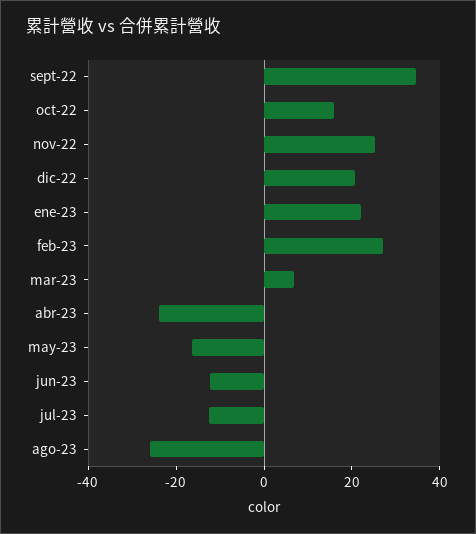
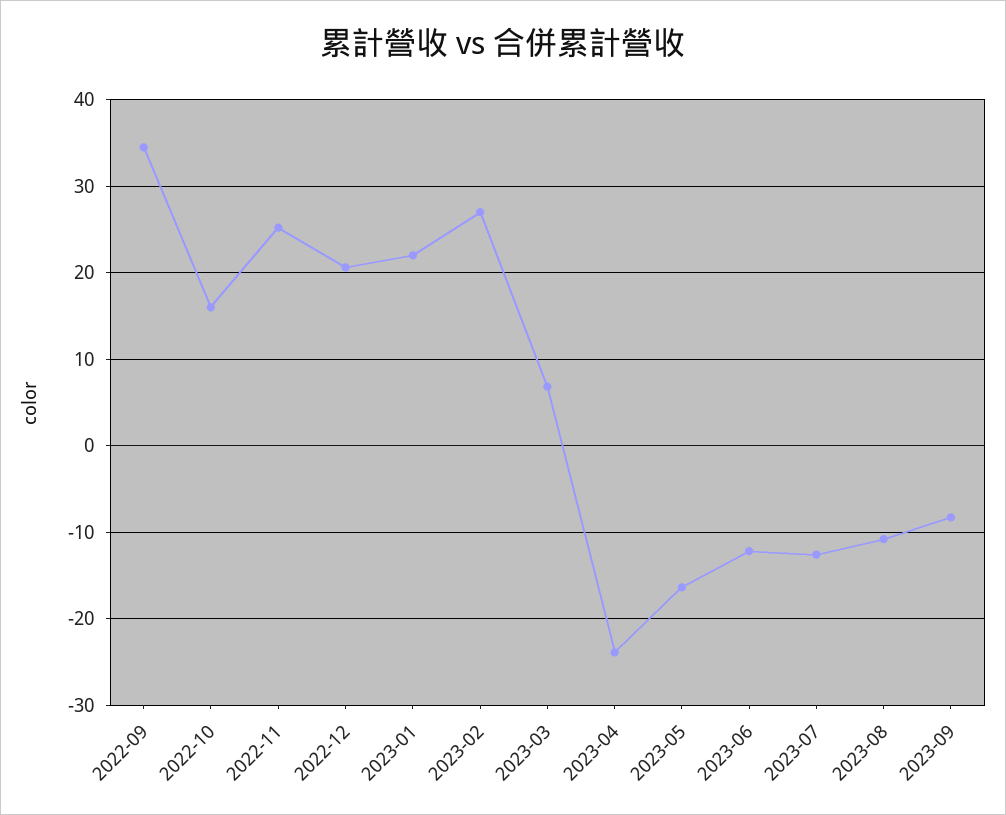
ago-23: -25 -> -11
2023-09: none -> -8

